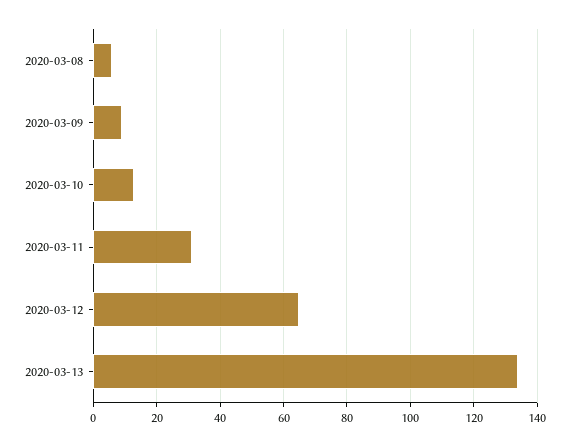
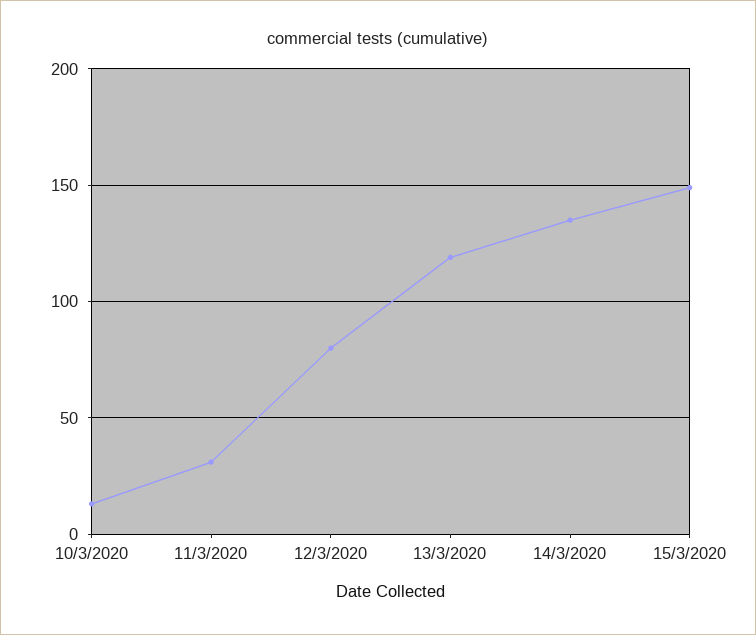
2020-03-08: 5 -> none
2020-03-09: 10 -> none
2020-03-12: 65 -> 80
2020-03-13: 135 -> 120
14/3/2020: none -> 135
15/3/2020: none -> 150

